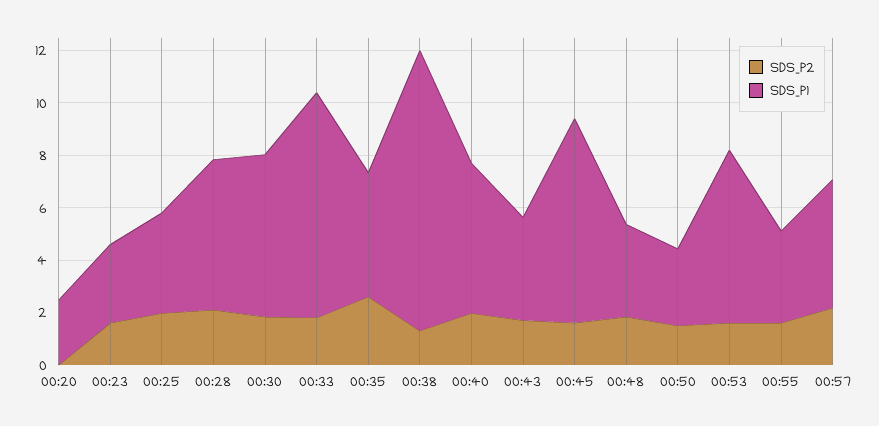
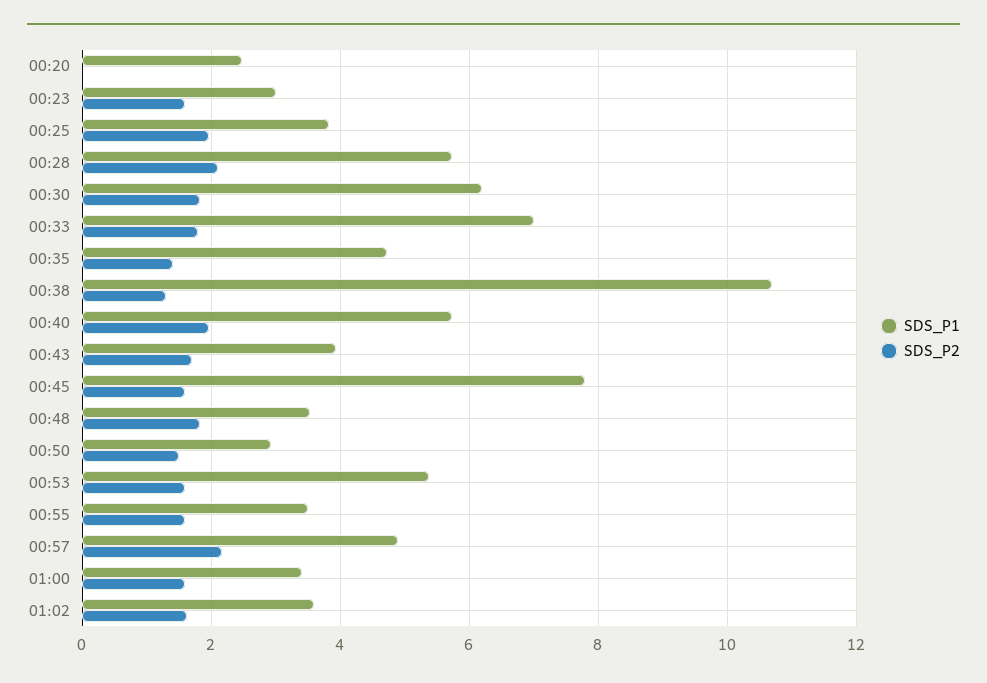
SDS_P1, 00:33: 8.5 -> 7
SDS_P2, 00:35: 2.5 -> 1.4
SDS_P1, 00:53: 6.5 -> 5.4
SDS_P1, 01:00: none -> 3.4
SDS_P2, 01:00: none -> 1.6
SDS_P1, 01:02: none -> 3.6
SDS_P2, 01:02: none -> 1.6

